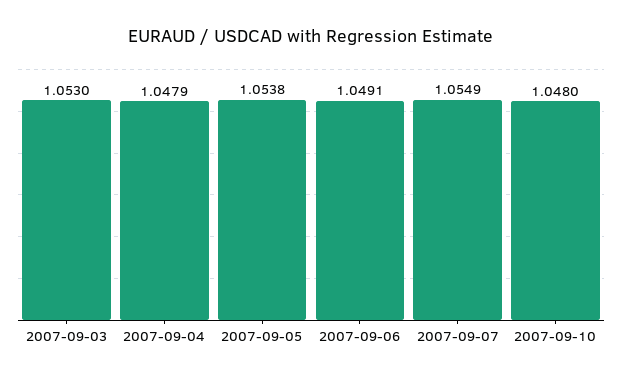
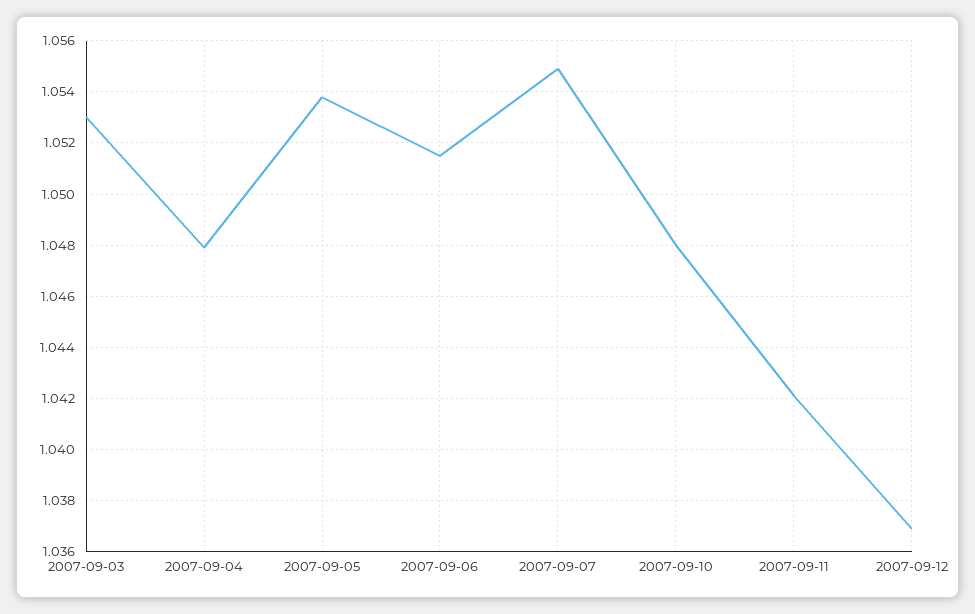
2007-09-06: 1.0491 -> 1.0515
2007-09-11: none -> 1.042
2007-09-12: none -> 1.037

